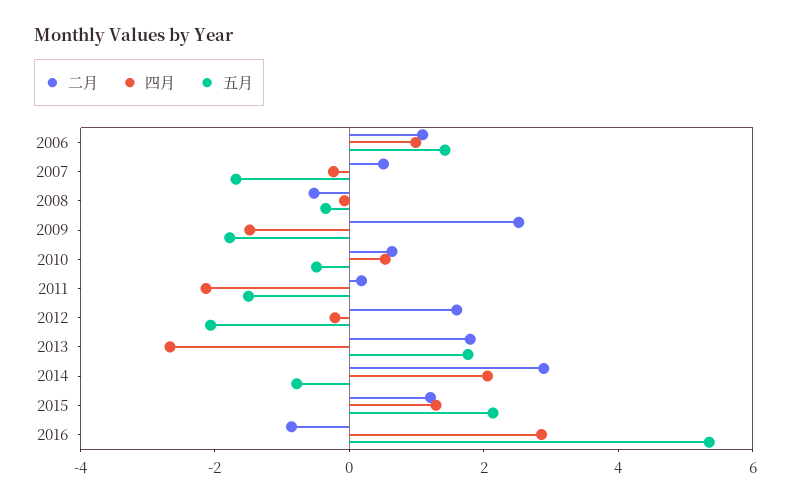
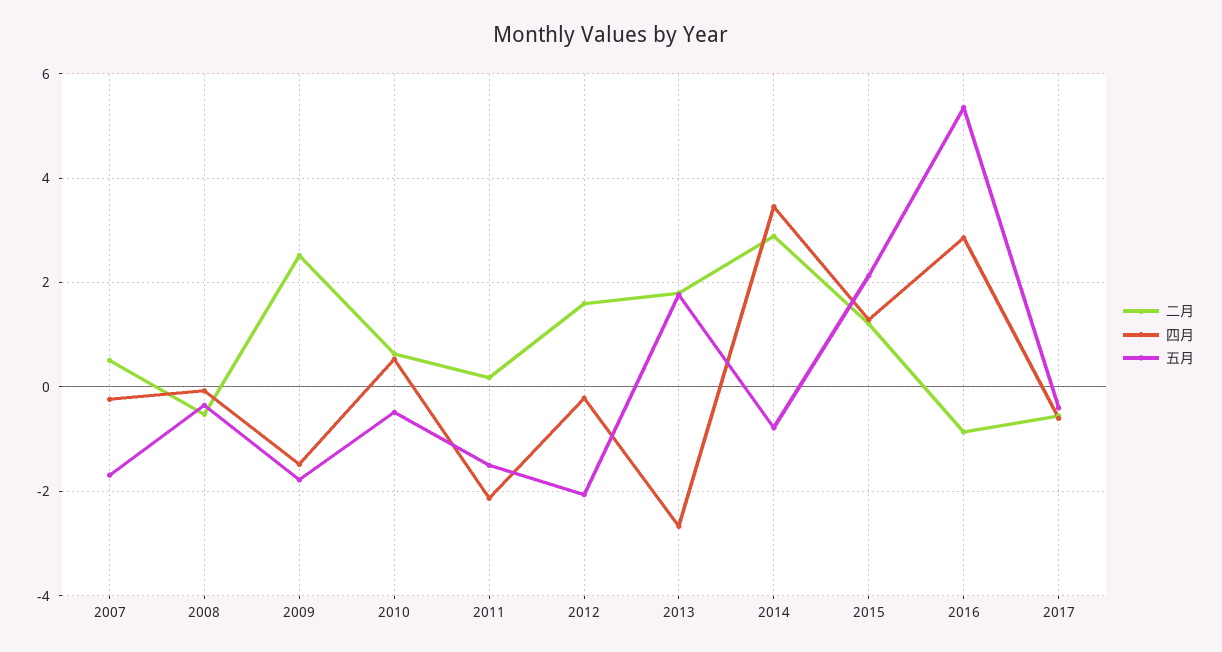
二月, 2006: 1 -> none
四月, 2006: 1 -> none
五月, 2006: 1.5 -> none
四月, 2014: 2 -> 3.4
二月, 2017: none -> -0.6
四月, 2017: none -> -0.6
五月, 2017: none -> -0.4

